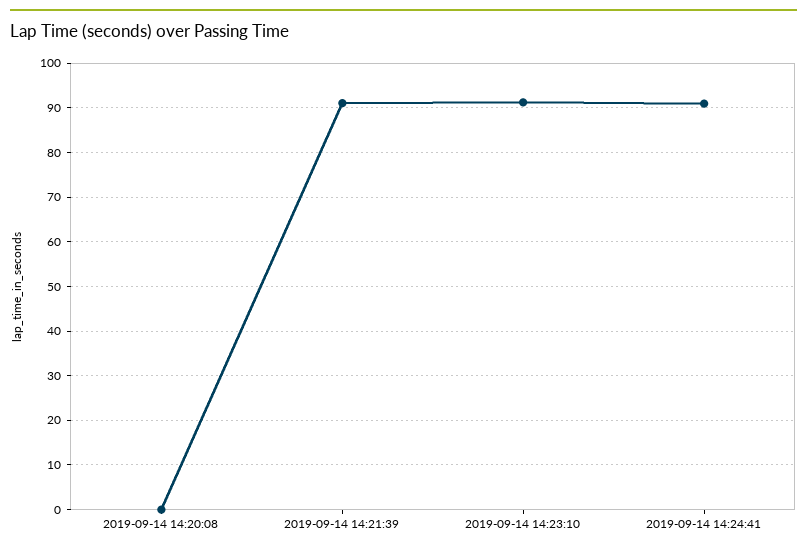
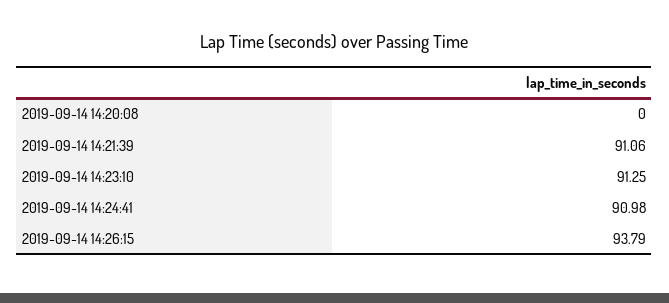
2019-09-14 14:26:15: none -> 93.79

